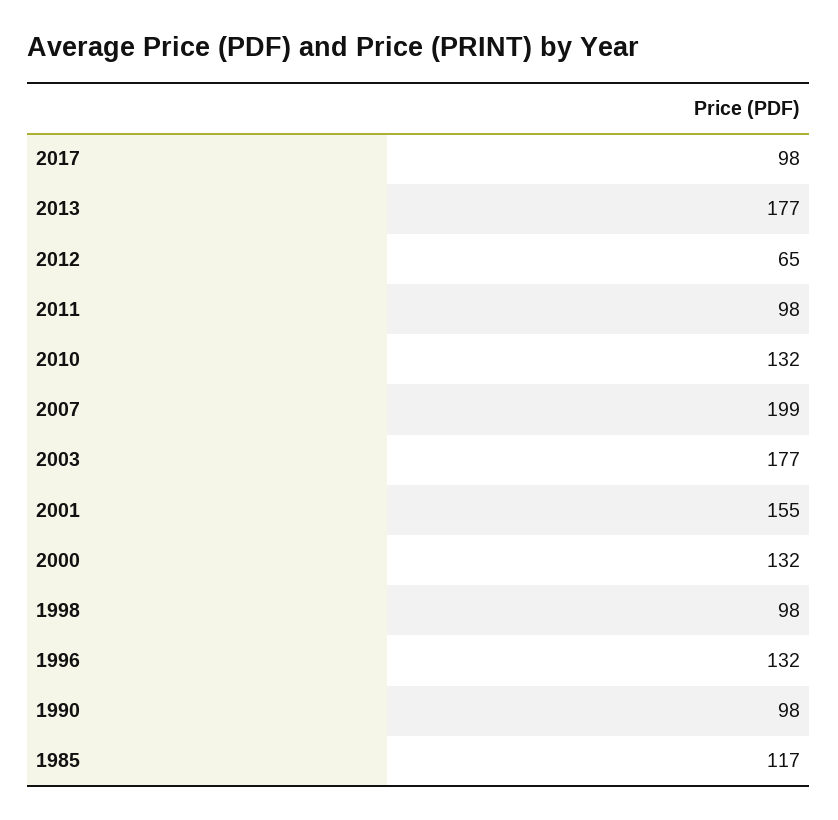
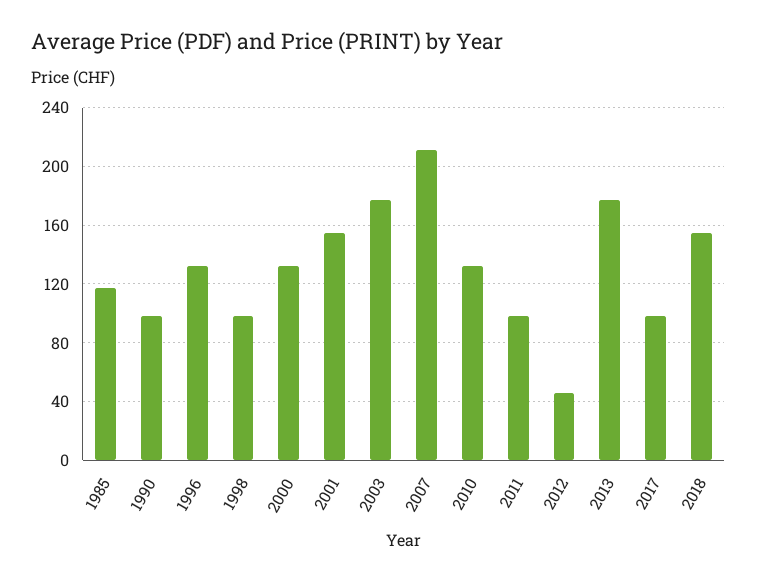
2012: 65 -> 45
2007: 199 -> 210
2018: none -> 155

